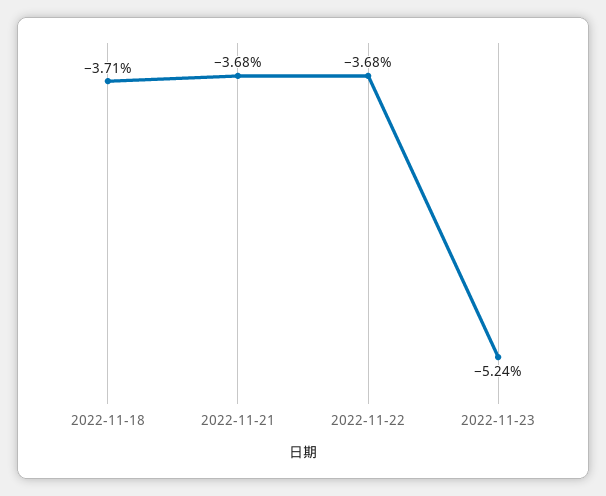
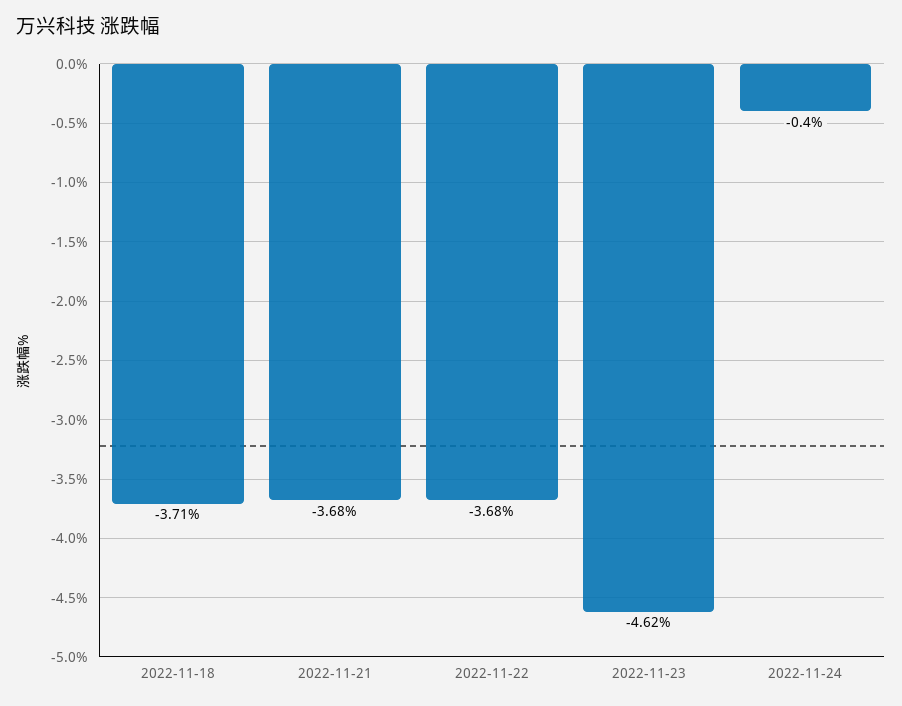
2022-11-23: -5.24 -> -4.62
2022-11-24: none -> -0.4

